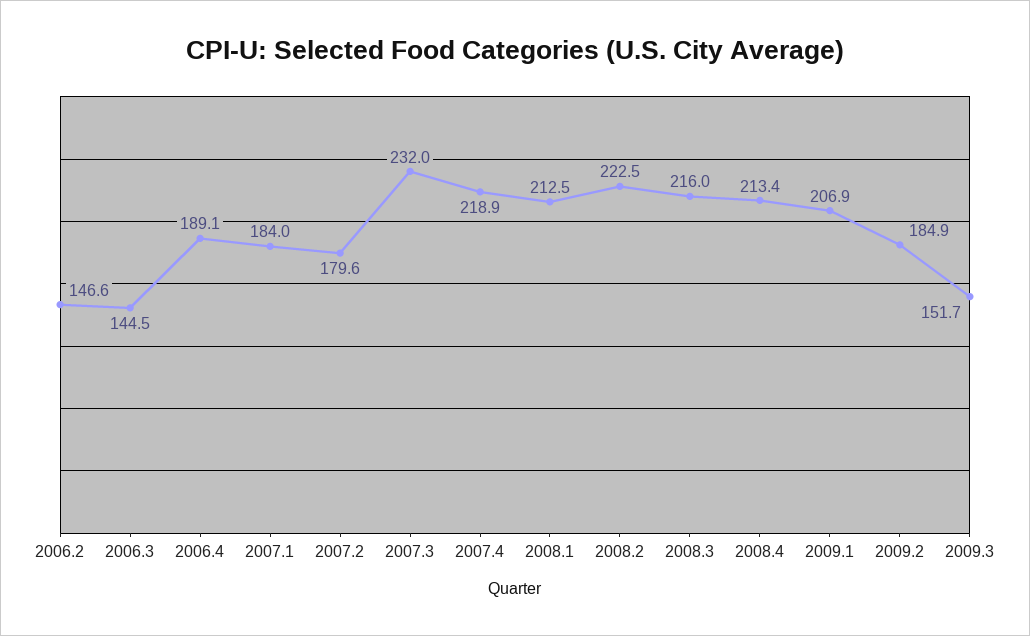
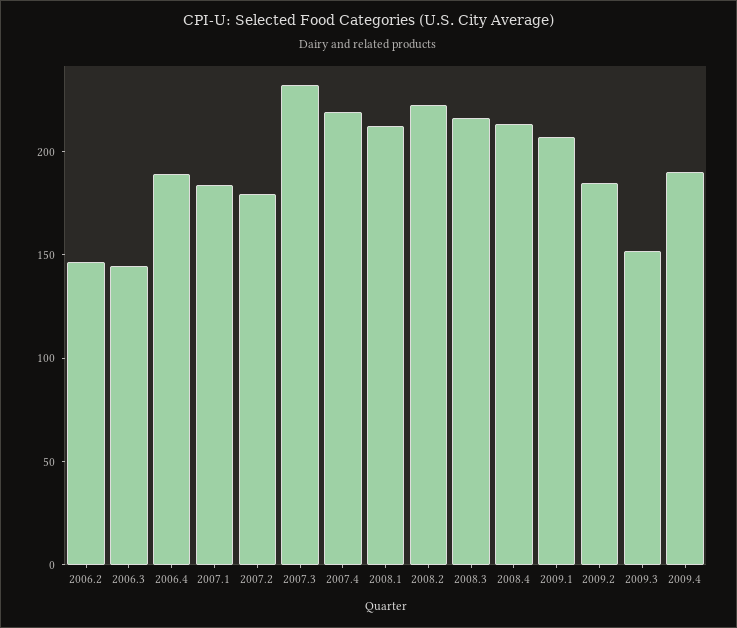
2009.4: none -> 190

